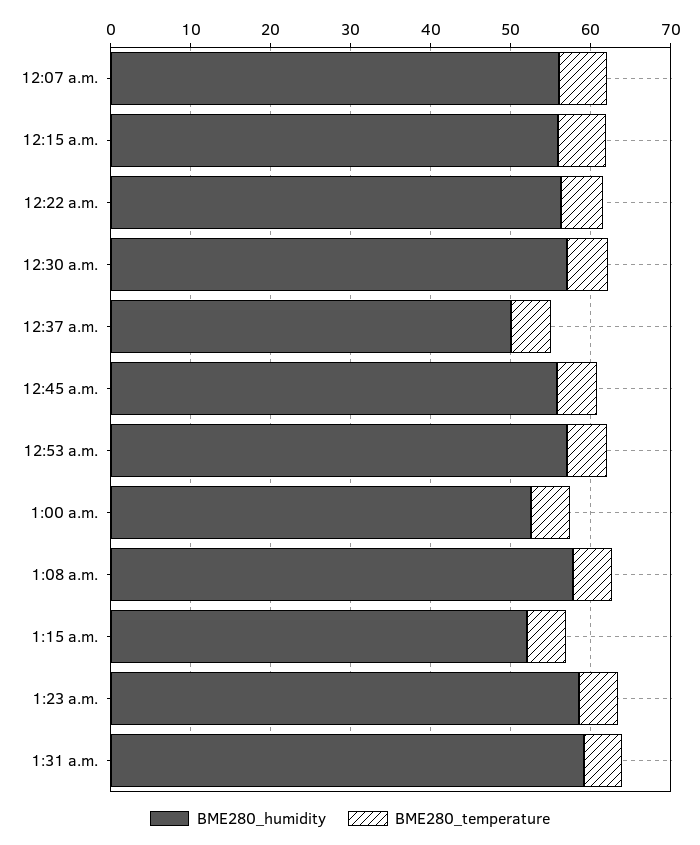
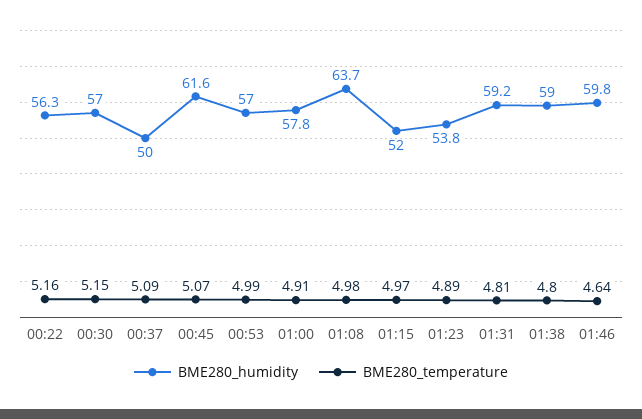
BME280_humidity, 12:07 a.m.: 56 -> none
BME280_temperature, 12:07 a.m.: 6 -> none
BME280_humidity, 12:15 a.m.: 56 -> none
BME280_temperature, 12:15 a.m.: 6 -> none
BME280_humidity, 12:45 a.m.: 56 -> 61.6
BME280_humidity, 1:00 a.m.: 52 -> 57.8
BME280_humidity, 1:08 a.m.: 58 -> 63.7
BME280_humidity, 1:23 a.m.: 58 -> 53.8
BME280_humidity, 01:38: none -> 59
BME280_temperature, 01:38: none -> 4.8
BME280_humidity, 01:46: none -> 59.8
BME280_temperature, 01:46: none -> 4.64

